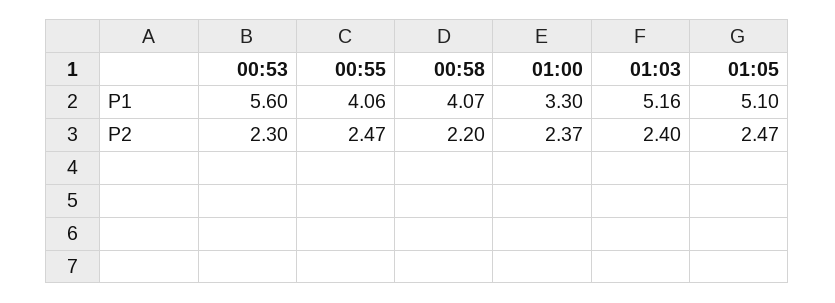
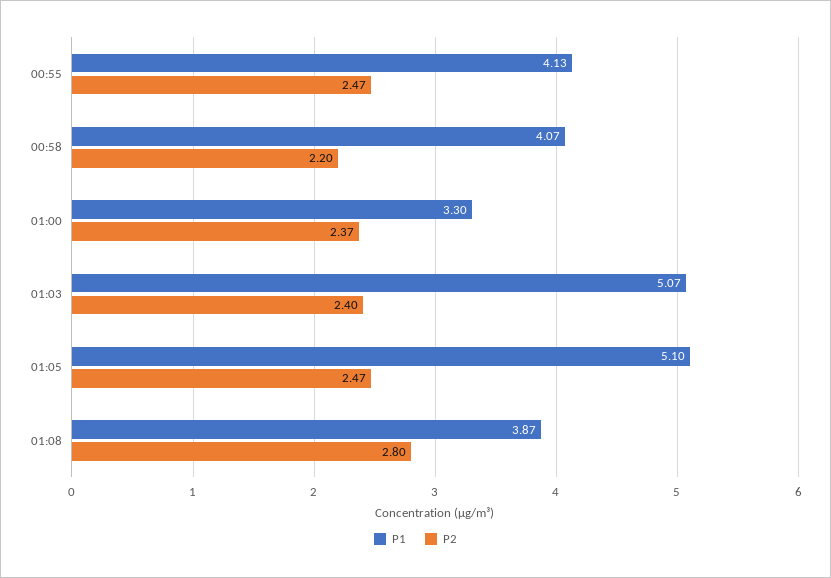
P1, 00:53: 5.6 -> none
P1, 00:55: 4.06 -> 4.13
P1, 01:03: 5.16 -> 5.07
P2, 00:53: 2.3 -> none
P1, 01:08: none -> 3.87
P2, 01:08: none -> 2.8

